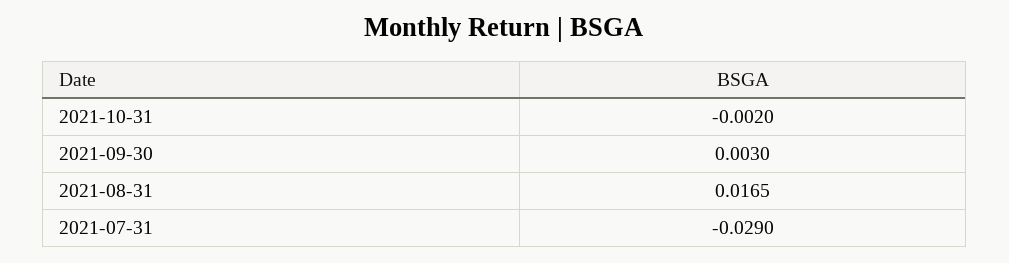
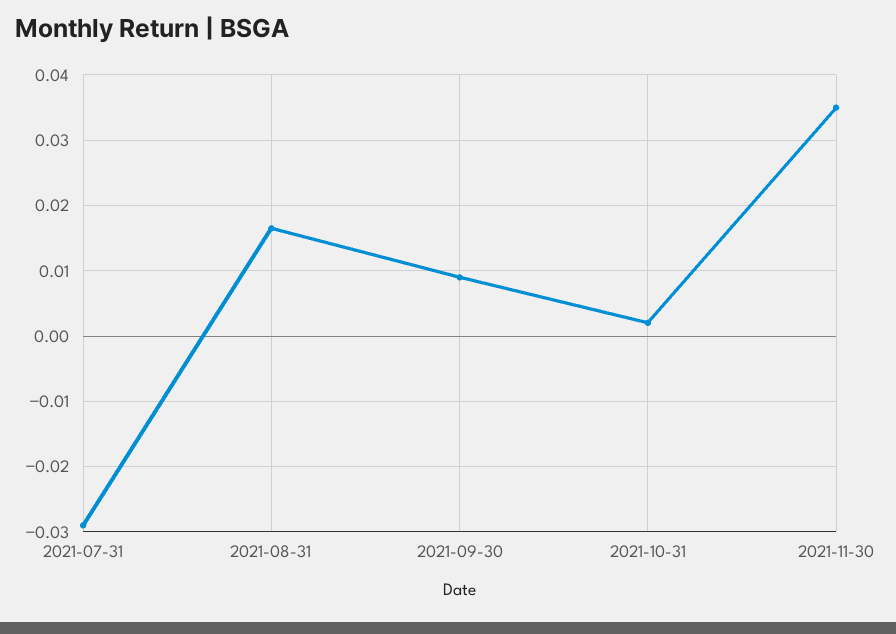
2021-10-31: -0.002 -> 0.002
2021-09-30: 0.003 -> 0.009
2021-11-30: none -> 0.035

